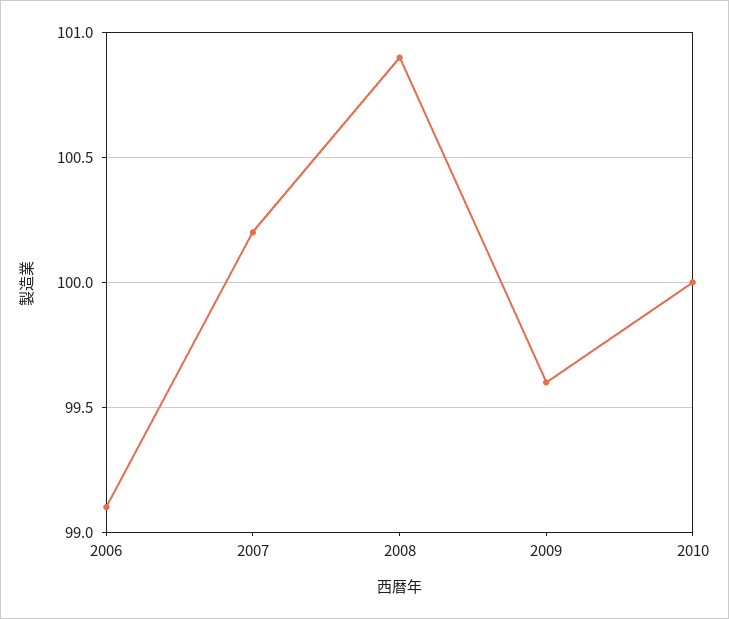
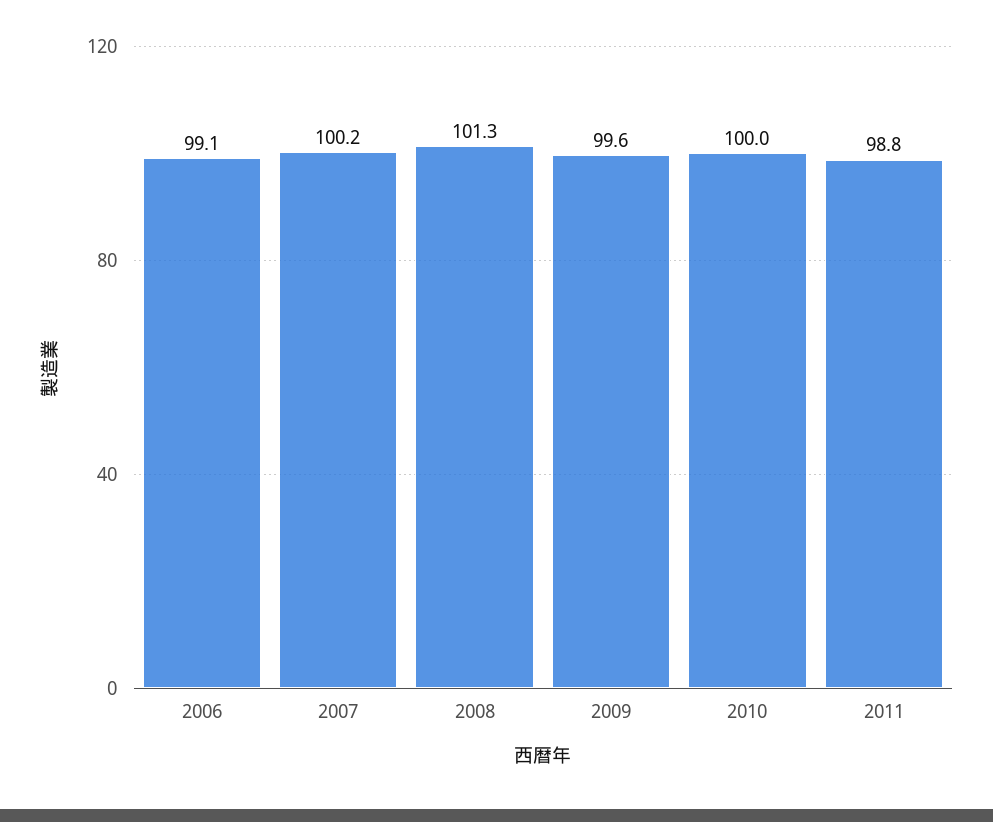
2008: 100.9 -> 101.3
2011: none -> 98.8

